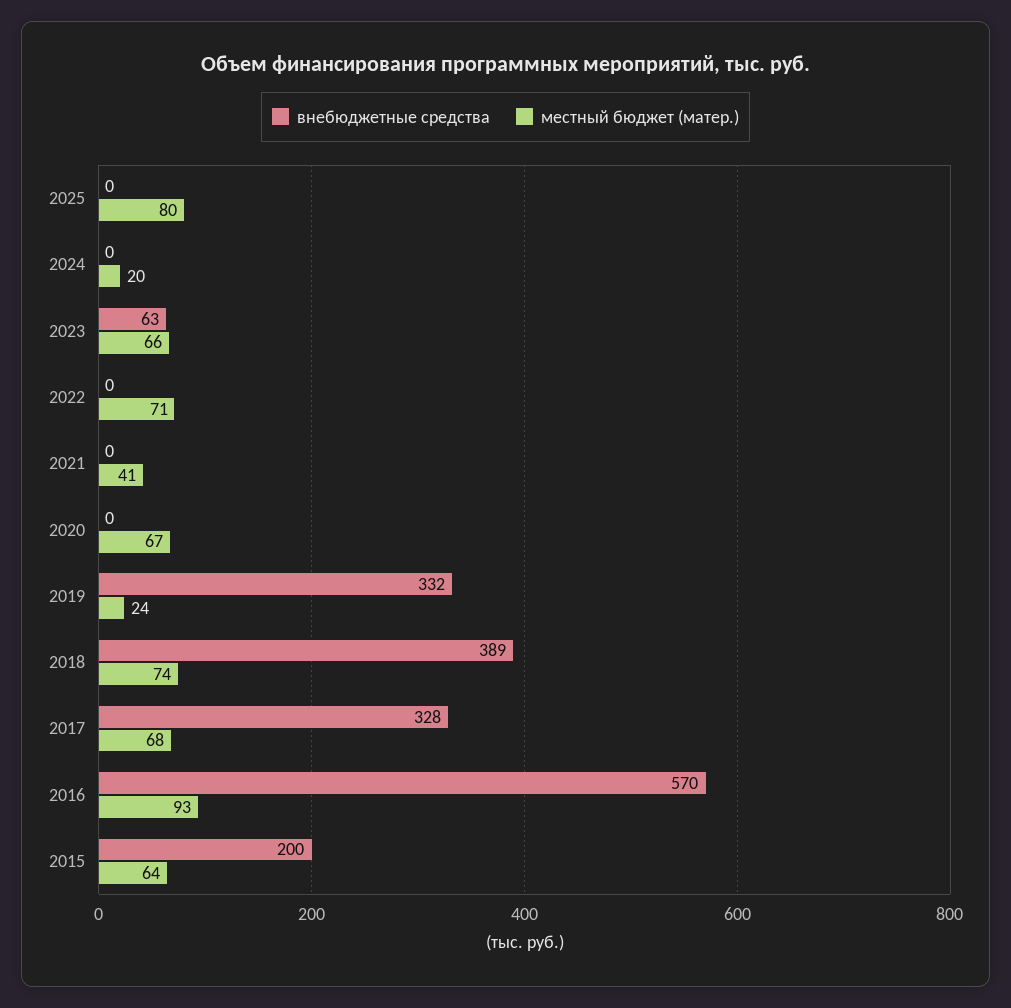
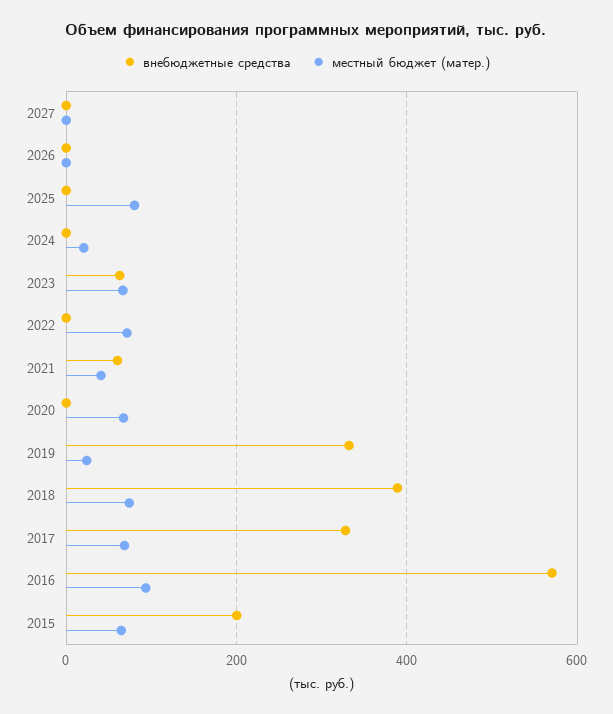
внебюджетные средства, 2021: 0 -> 60
внебюджетные средства, 2027: none -> 0
местный бюджет (матер.), 2027: none -> 0
внебюджетные средства, 2026: none -> 0
местный бюджет (матер.), 2026: none -> 0

